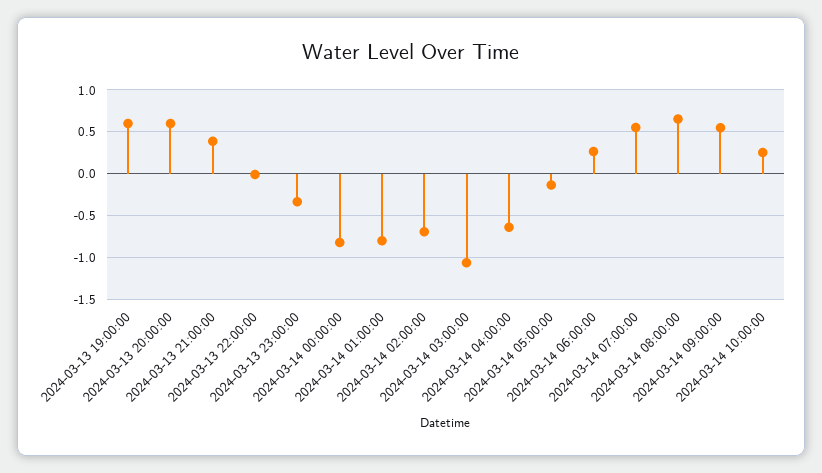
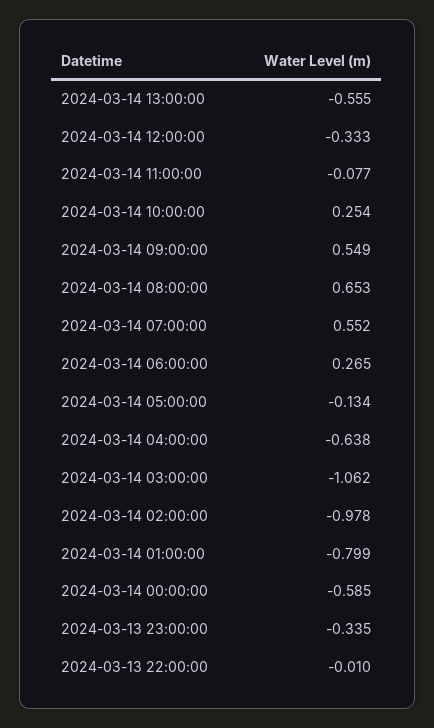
2024-03-13 19:00:00: 0.6 -> none
2024-03-13 20:00:00: 0.6 -> none
2024-03-13 21:00:00: 0.4 -> none
2024-03-14 00:00:00: -0.8 -> -0.585
2024-03-14 02:00:00: -0.7 -> -0.978
2024-03-14 13:00:00: none -> -0.555
2024-03-14 12:00:00: none -> -0.333
2024-03-14 11:00:00: none -> -0.077

